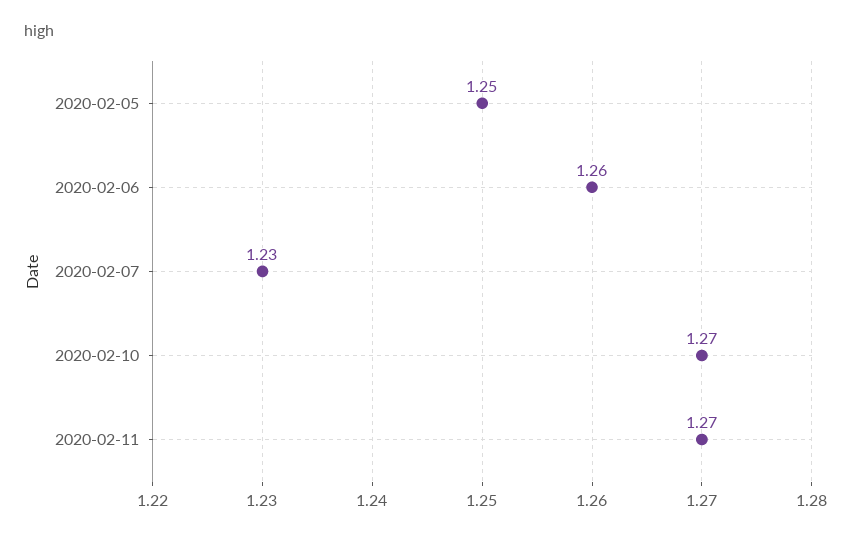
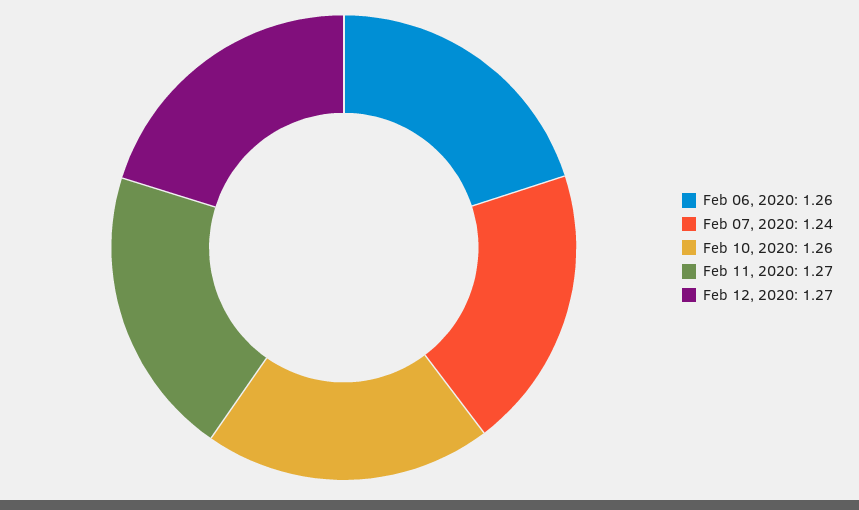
2020-02-05: 1.25 -> none
2020-02-07: 1.23 -> 1.24
2020-02-10: 1.27 -> 1.26
Feb 12, 2020: none -> 1.27

